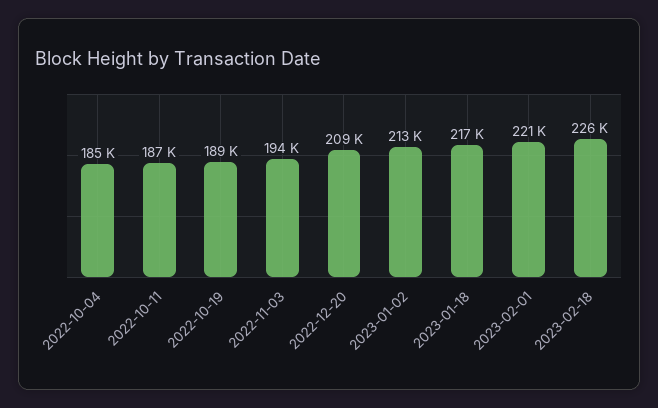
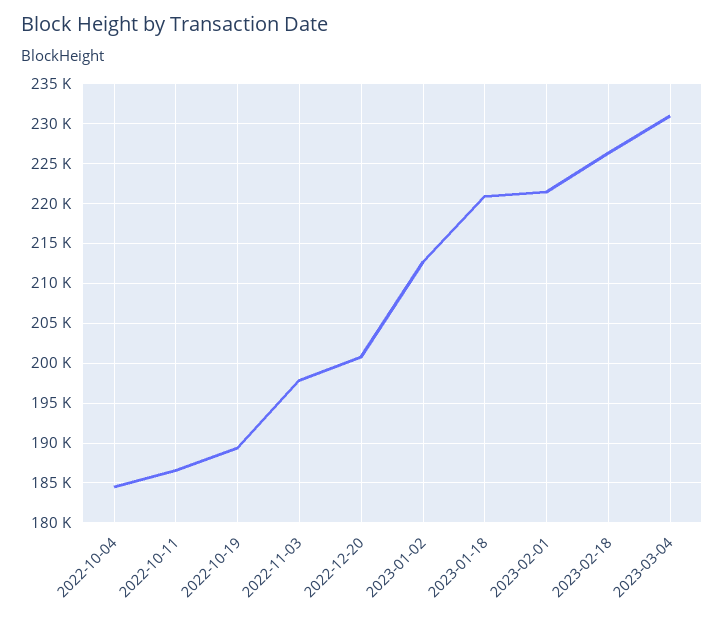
2022-11-03: 194000 -> 198000
2022-12-20: 209000 -> 201000
2023-01-18: 217000 -> 221000
2023-03-04: none -> 231000

